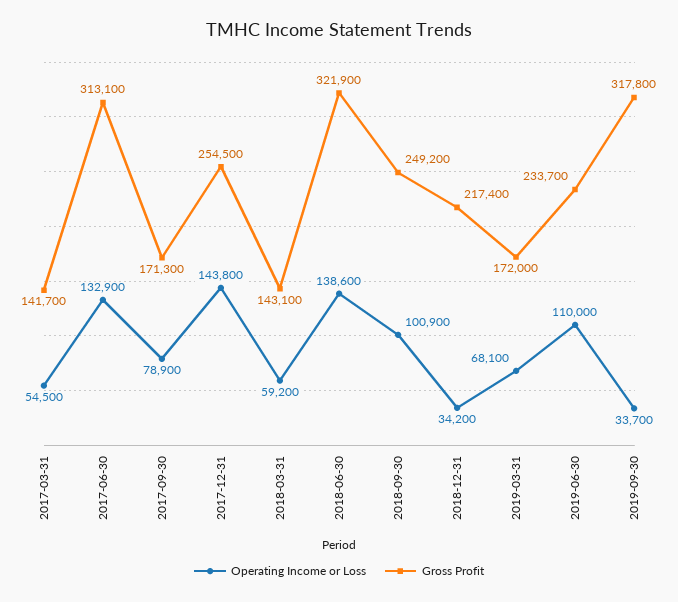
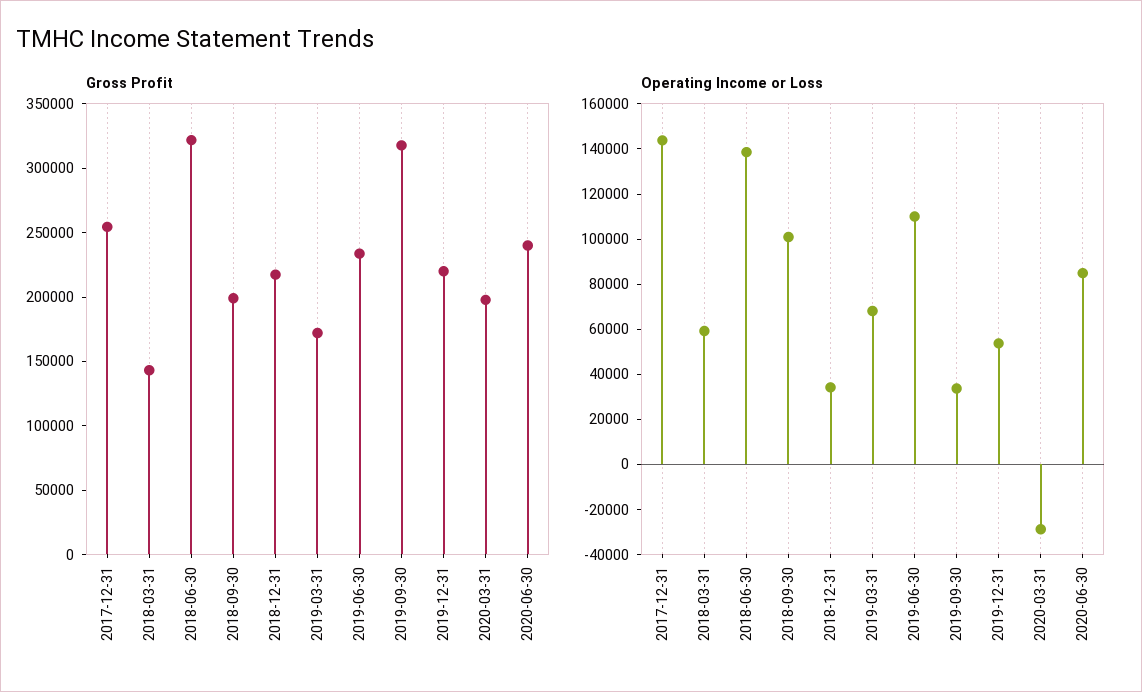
Operating Income or Loss, 2017-03-31: 54500 -> none
Gross Profit, 2017-03-31: 141700 -> none
Operating Income or Loss, 2017-06-30: 132900 -> none
Gross Profit, 2017-06-30: 313100 -> none
Operating Income or Loss, 2017-09-30: 78900 -> none
Gross Profit, 2017-09-30: 171300 -> none
Gross Profit, 2018-09-30: 249200 -> 200000
Gross Profit, 2019-12-31: none -> 220000
Gross Profit, 2020-03-31: none -> 200000
Gross Profit, 2020-06-30: none -> 240000
Operating Income or Loss, 2019-12-31: none -> 55000
Operating Income or Loss, 2020-03-31: none -> -30000
Operating Income or Loss, 2020-06-30: none -> 85000

